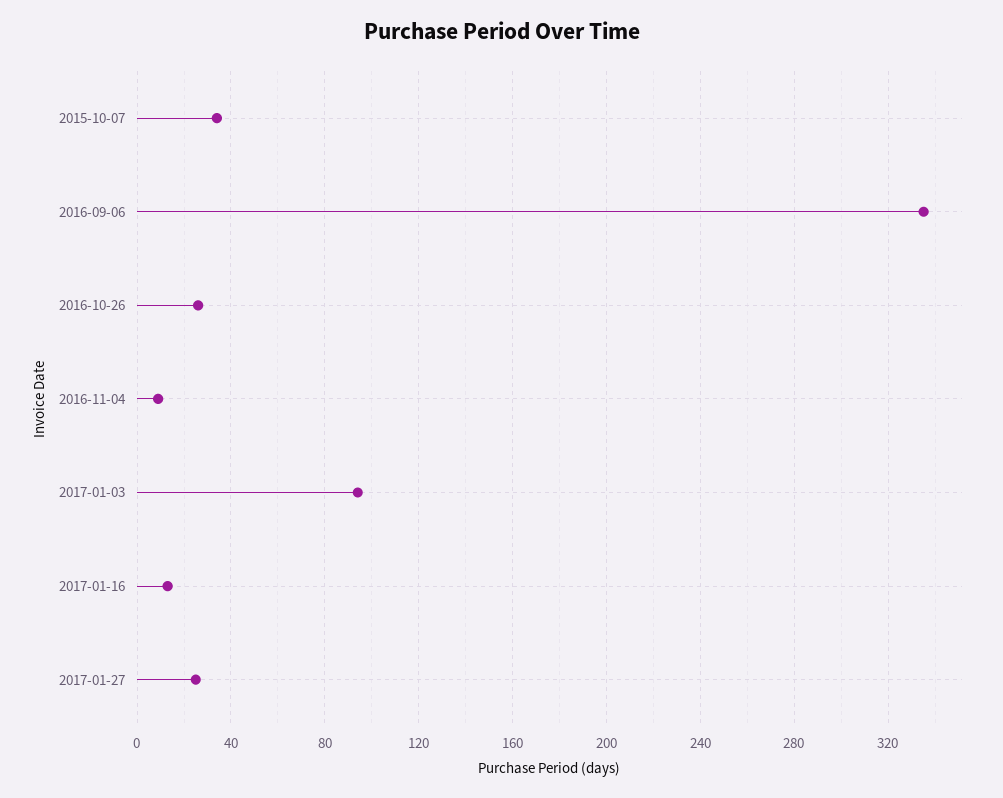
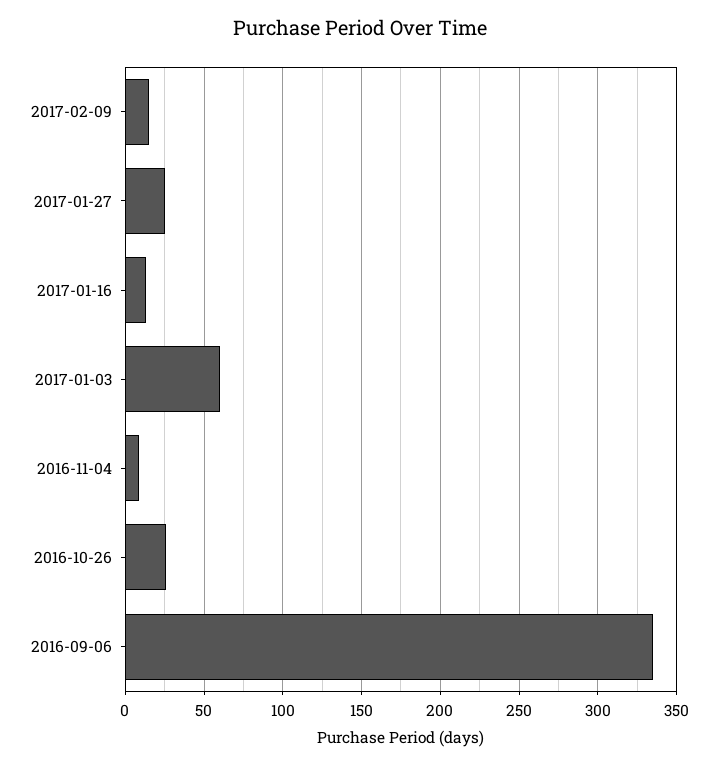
2015-10-07: 35 -> none
2017-01-03: 95 -> 60
2017-02-09: none -> 15

